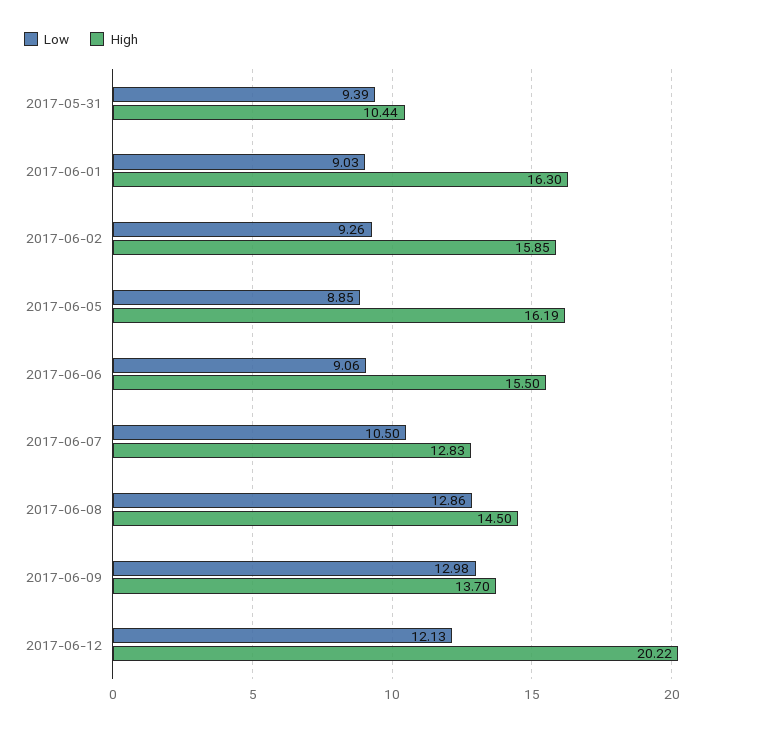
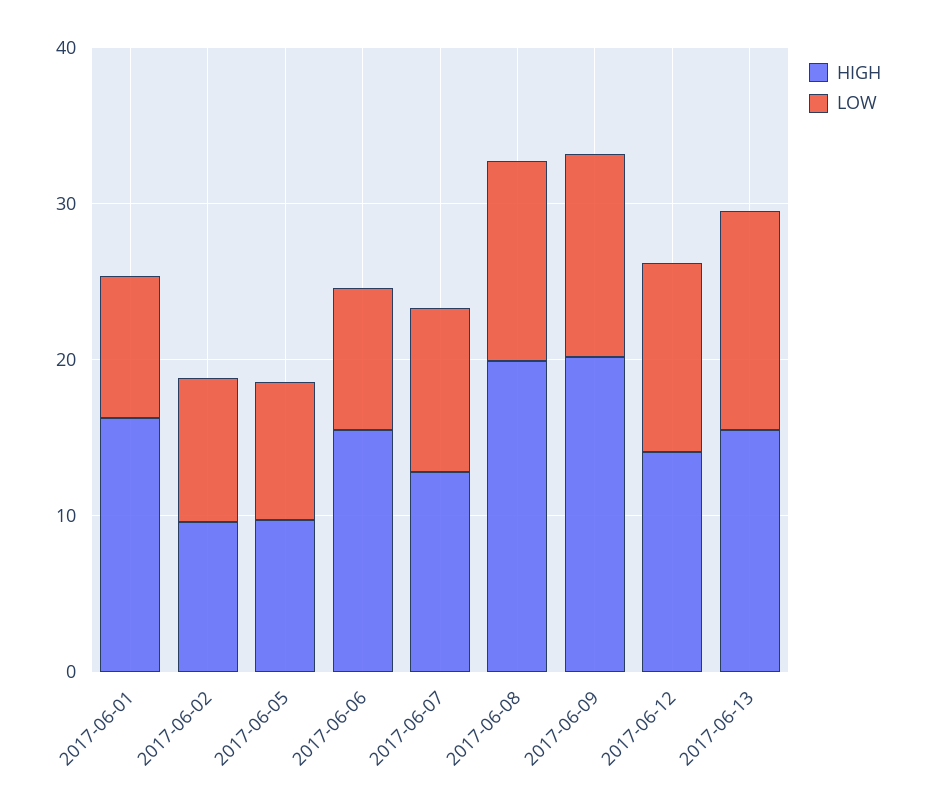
Low, 2017-05-31: 9.39 -> none
High, 2017-05-31: 10.44 -> none
High, 2017-06-02: 15.85 -> 10
High, 2017-06-05: 16.19 -> 10
High, 2017-06-08: 14.5 -> 20
High, 2017-06-09: 13.7 -> 20
High, 2017-06-12: 20.22 -> 14
High, 2017-06-13: none -> 16
Low, 2017-06-13: none -> 14

